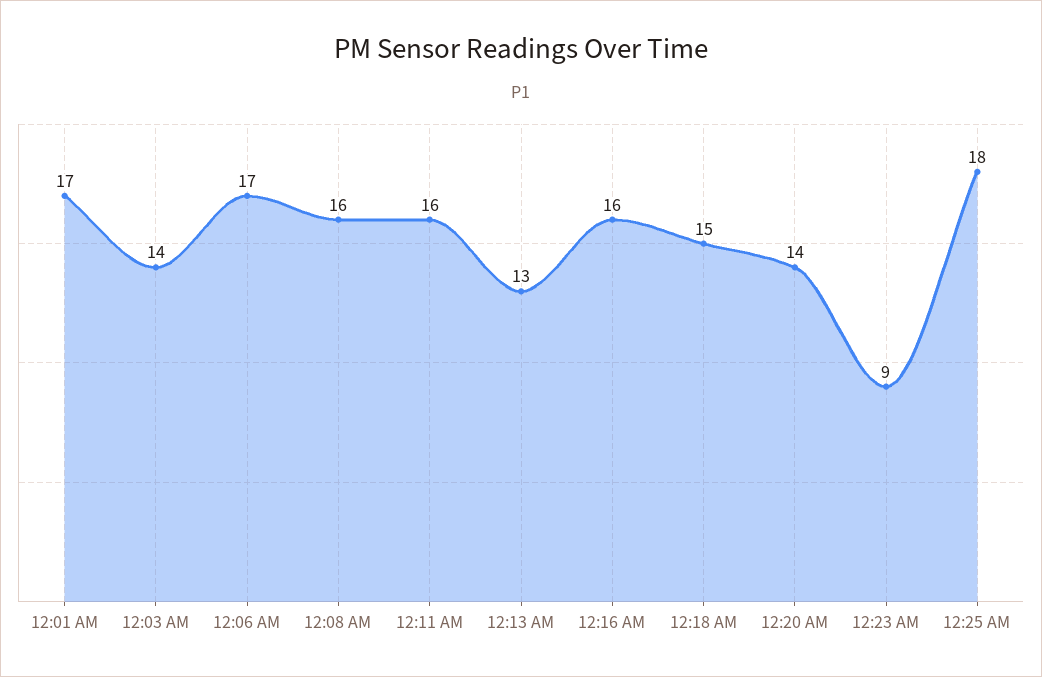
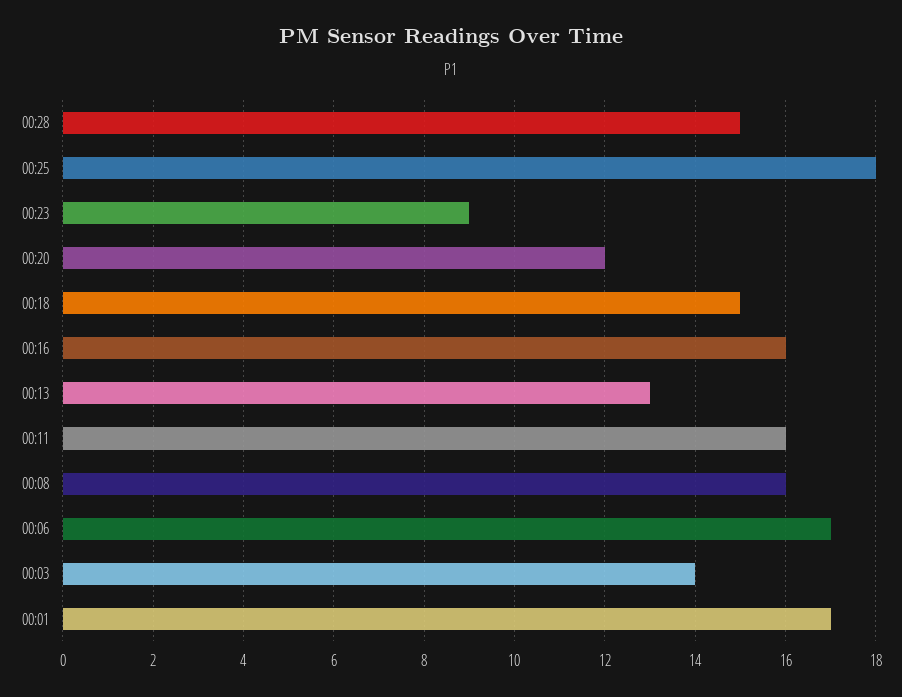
12:20 AM: 14 -> 12
00:28: none -> 15

